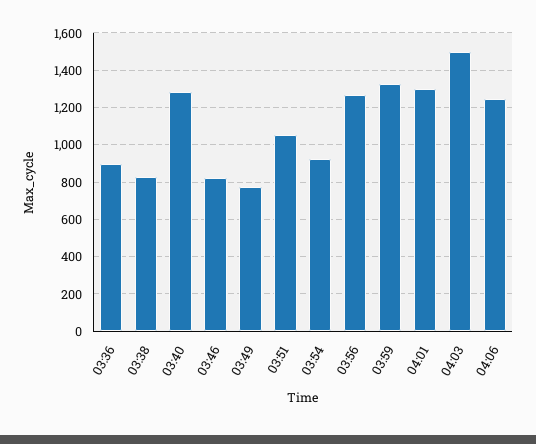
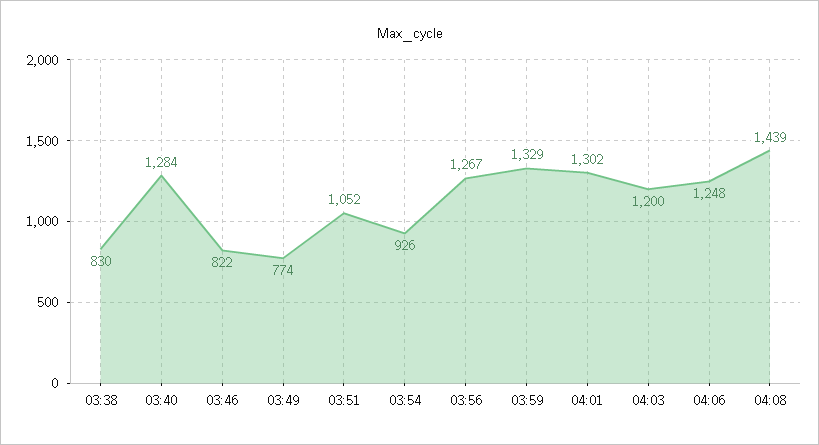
03:36: 900 -> none
04:03: 1500 -> 1200
04:08: none -> 1439

